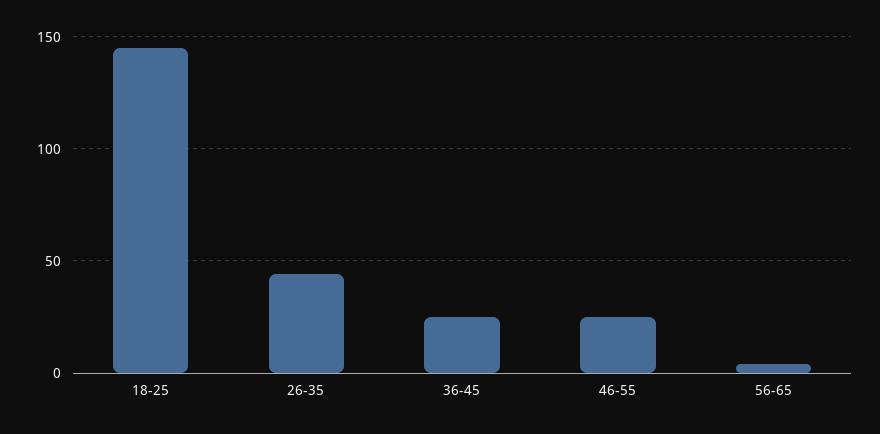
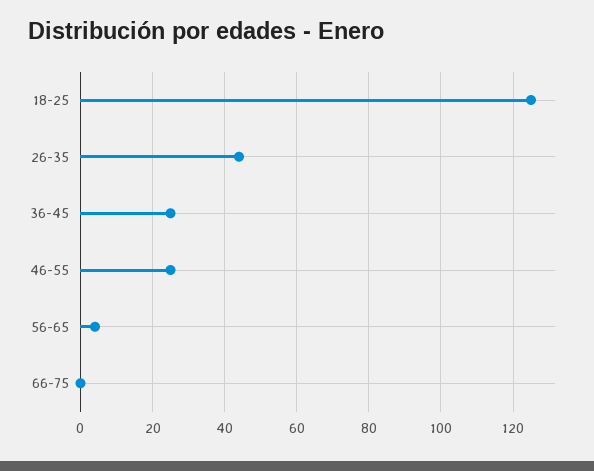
18-25: 145 -> 125
66-75: none -> 0

